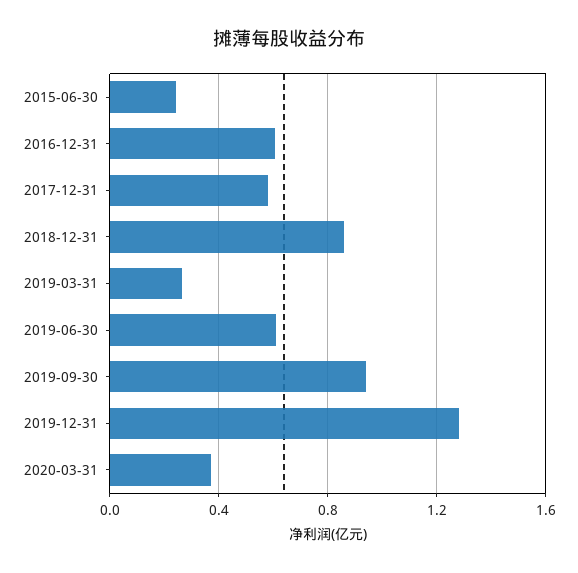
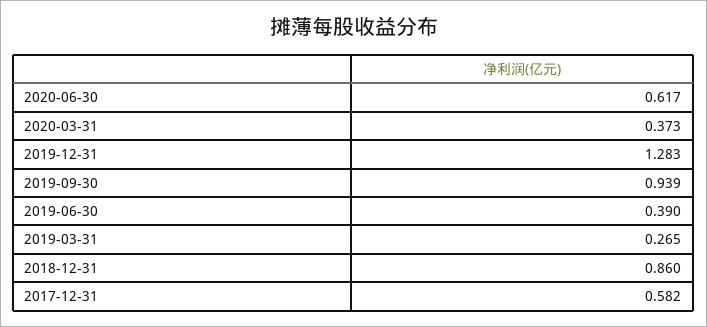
2015-06-30: 0.25 -> none
2016-12-31: 0.6 -> none
2019-06-30: 0.6 -> 0.39
2020-06-30: none -> 0.617

